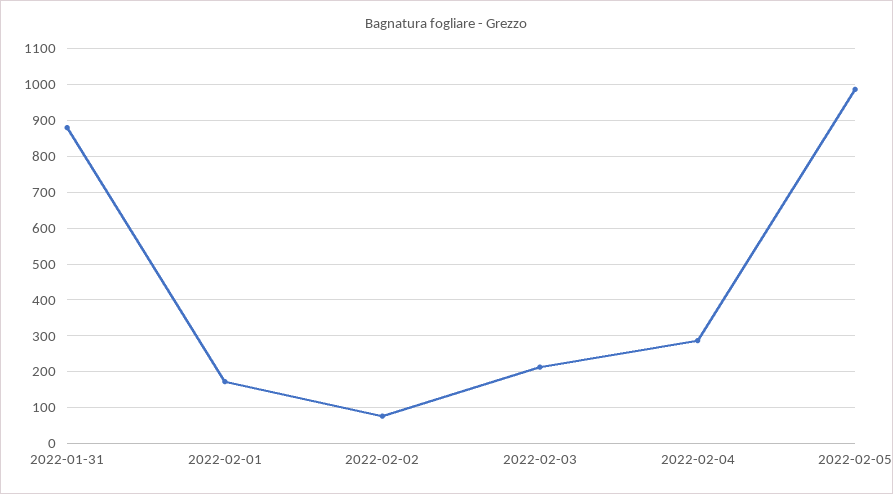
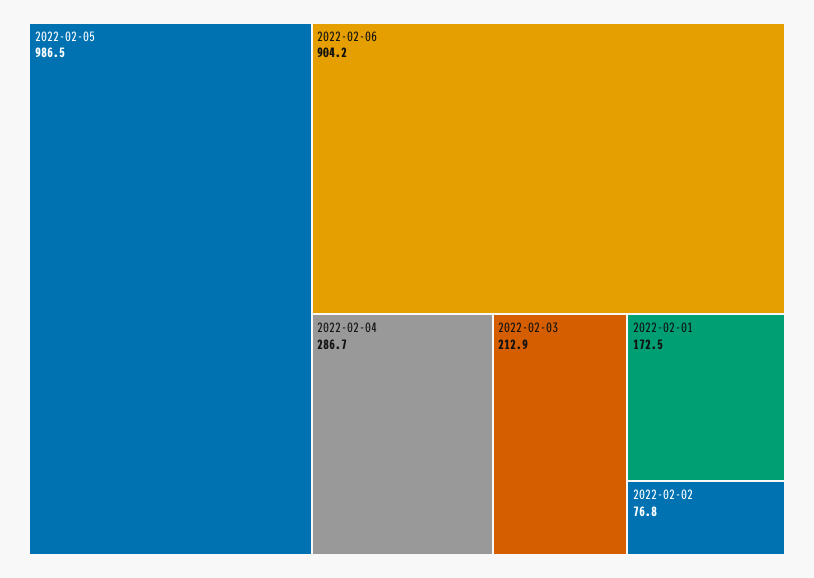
2022-01-31: 880 -> none
2022-02-06: none -> 904.2

